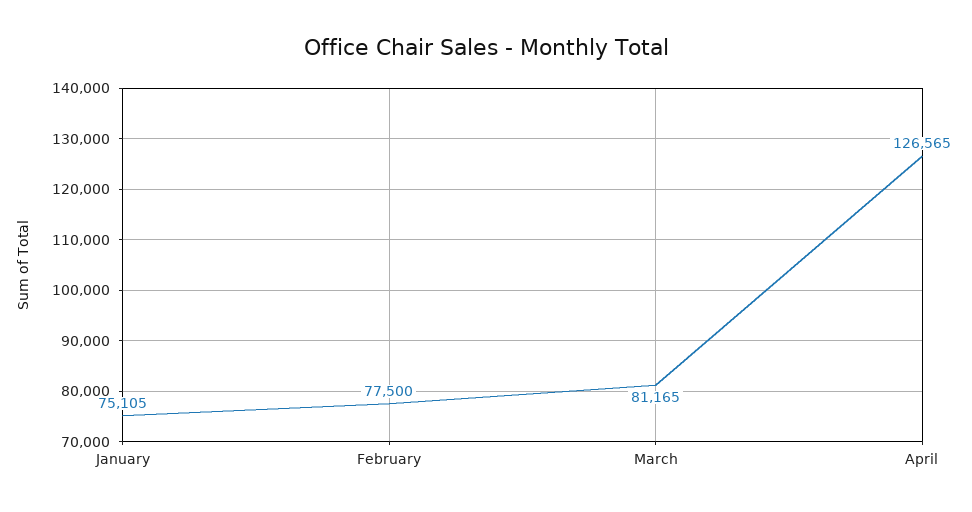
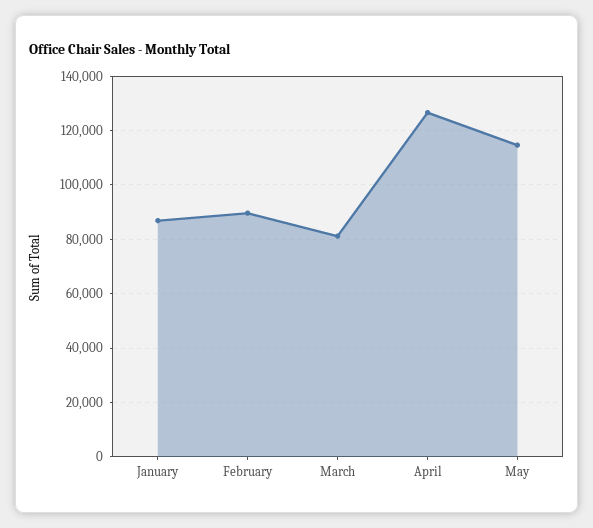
January: 75105 -> 87500
February: 77500 -> 90000
May: none -> 115000

